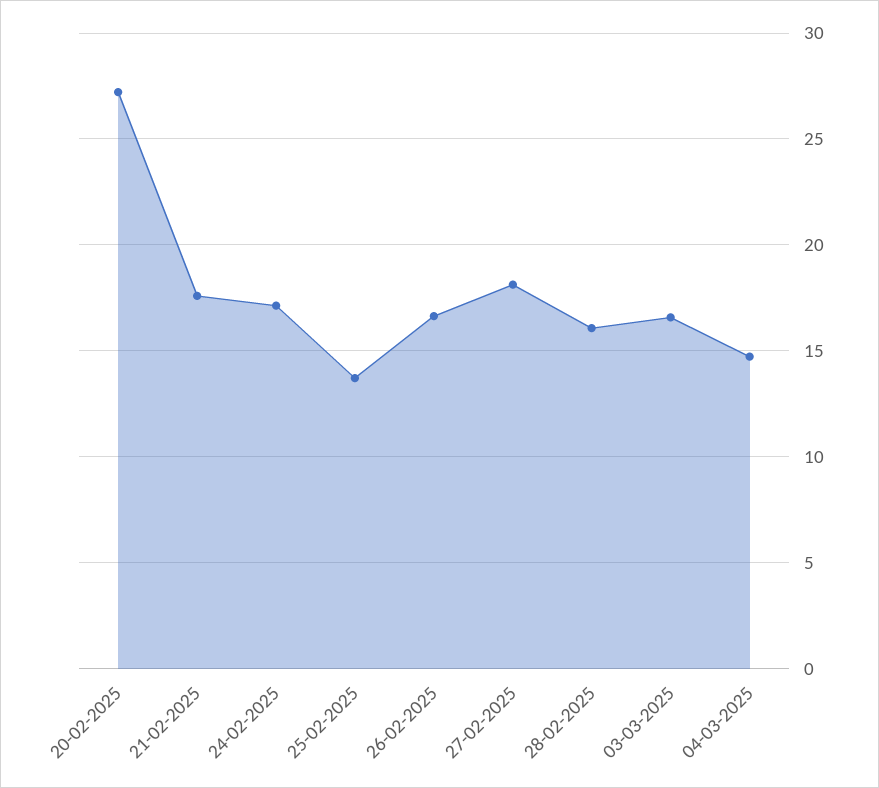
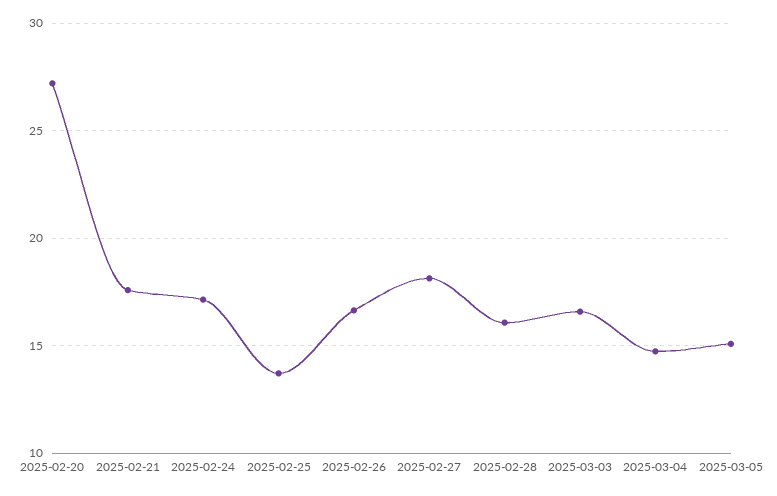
2025-03-05: none -> 15

